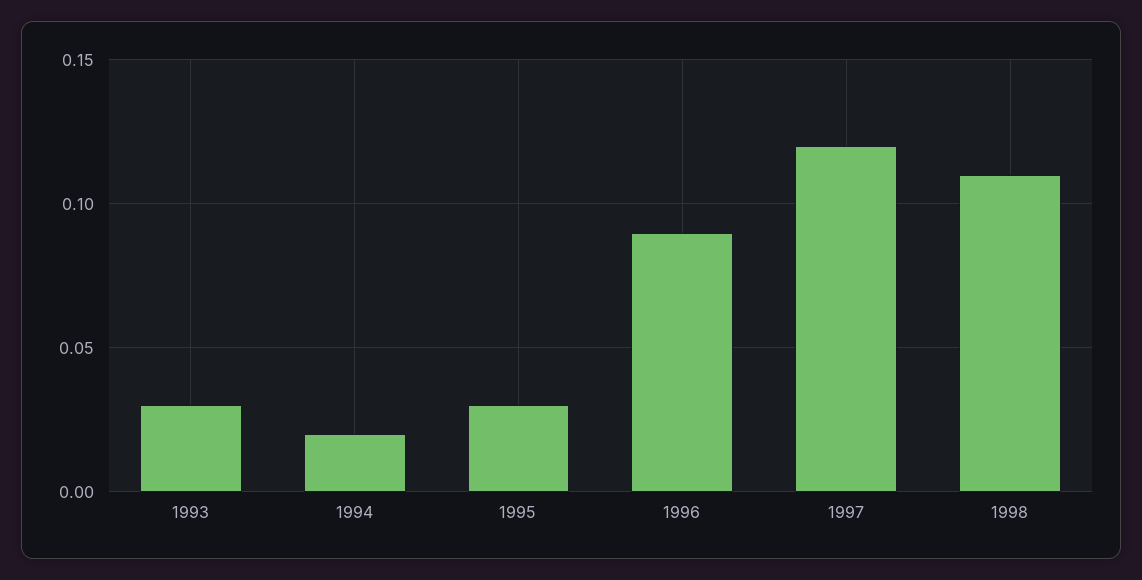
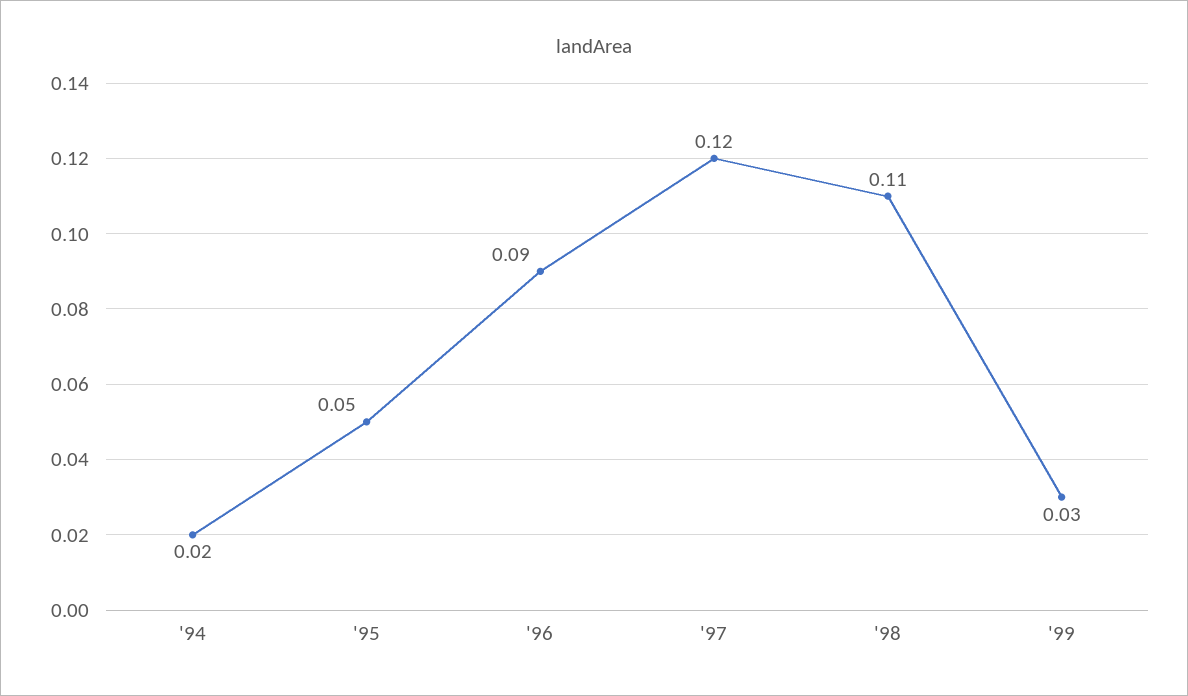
1993: 0.03 -> none
1995: 0.03 -> 0.05
'99: none -> 0.03

